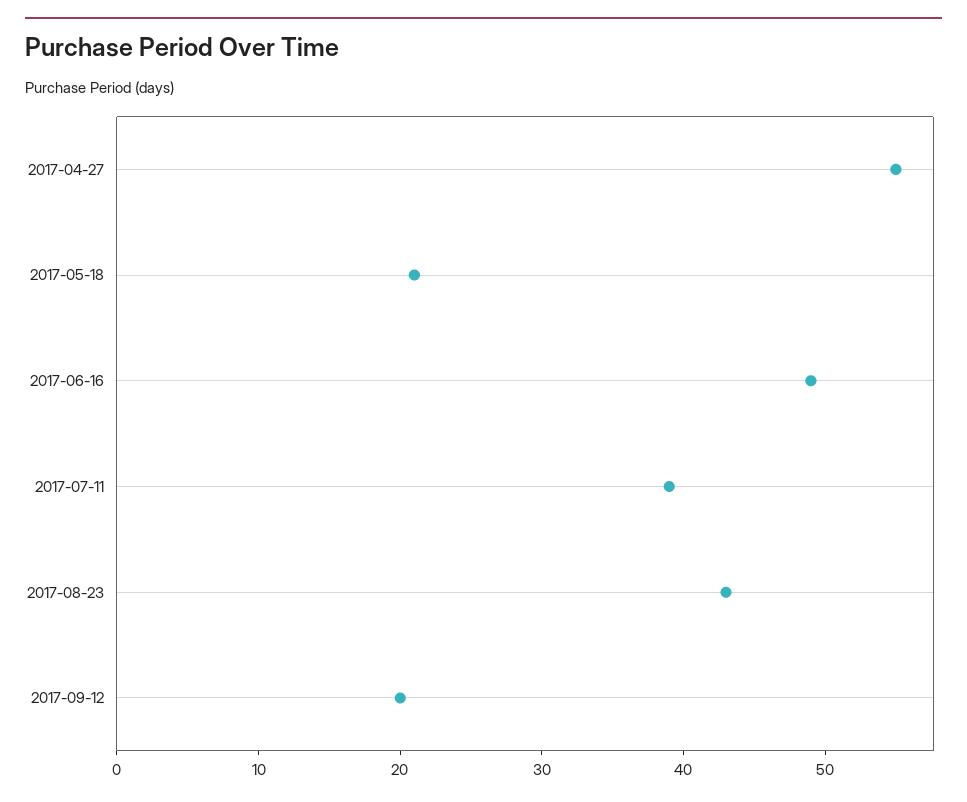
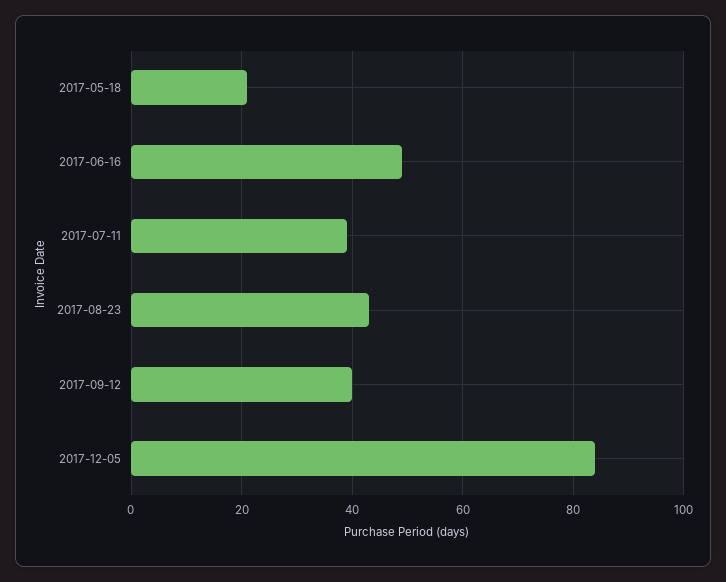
2017-04-27: 55 -> none
2017-09-12: 20 -> 40
2017-12-05: none -> 85

